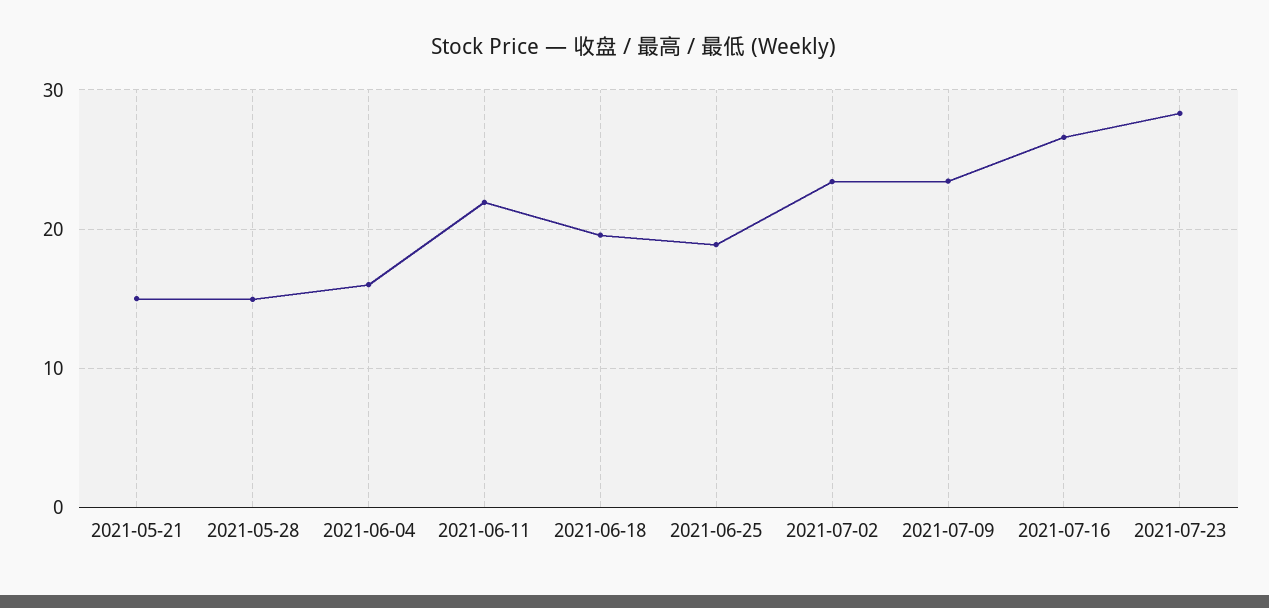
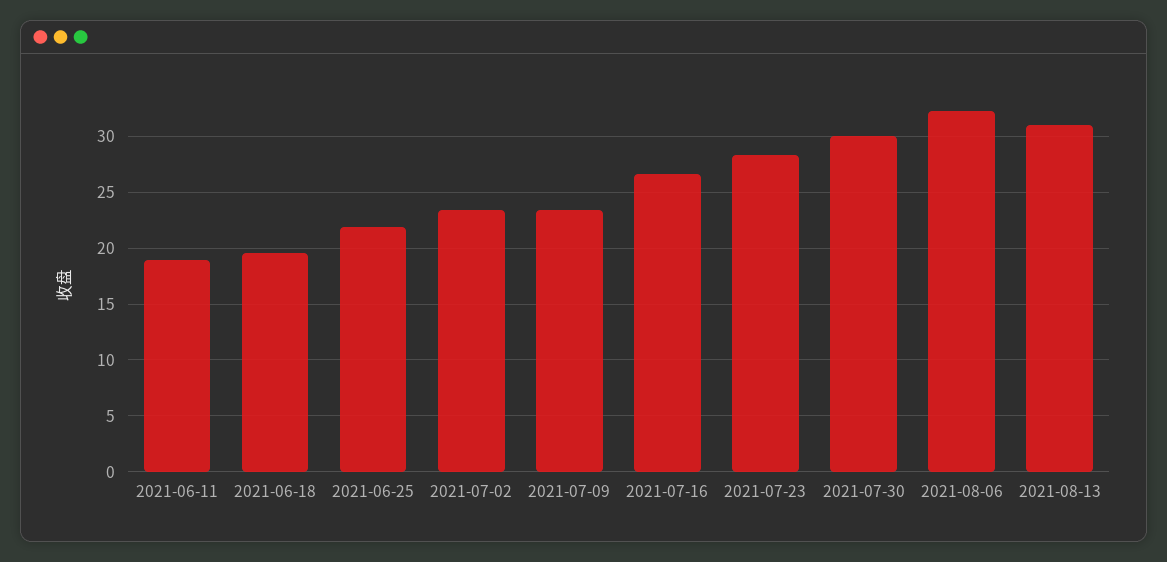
2021-05-21: 15 -> none
2021-05-28: 15 -> none
2021-06-04: 16 -> none
2021-06-11: 22 -> 19
2021-06-25: 19 -> 22
2021-07-30: none -> 30
2021-08-06: none -> 32
2021-08-13: none -> 31

